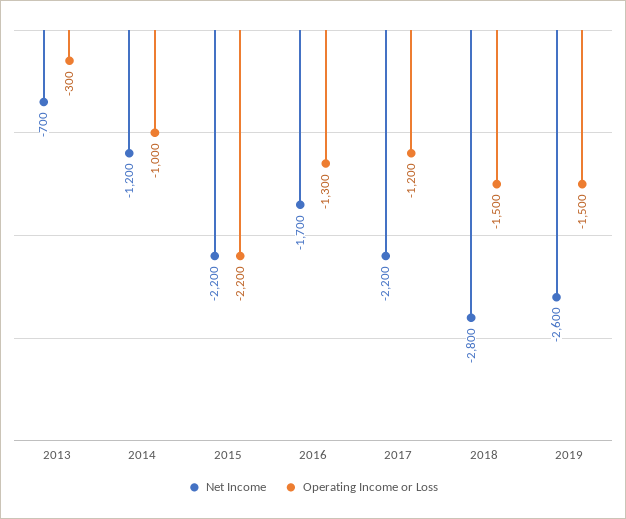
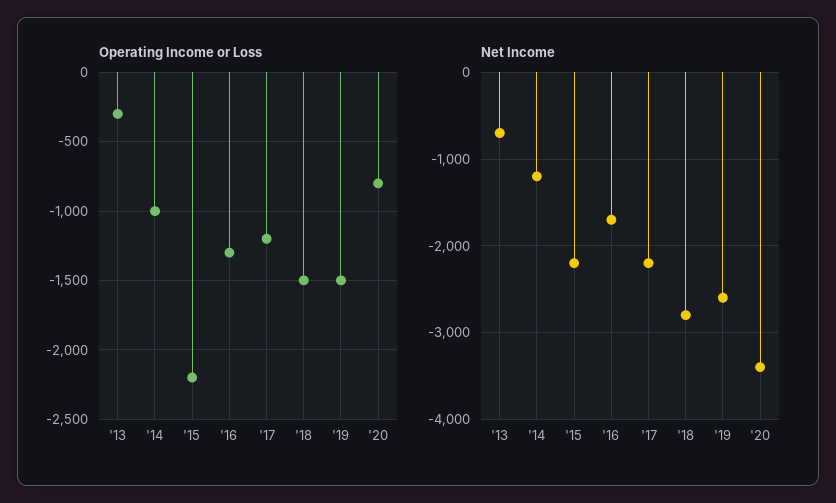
Operating Income or Loss, '20: none -> -800
Net Income, '20: none -> -3400

